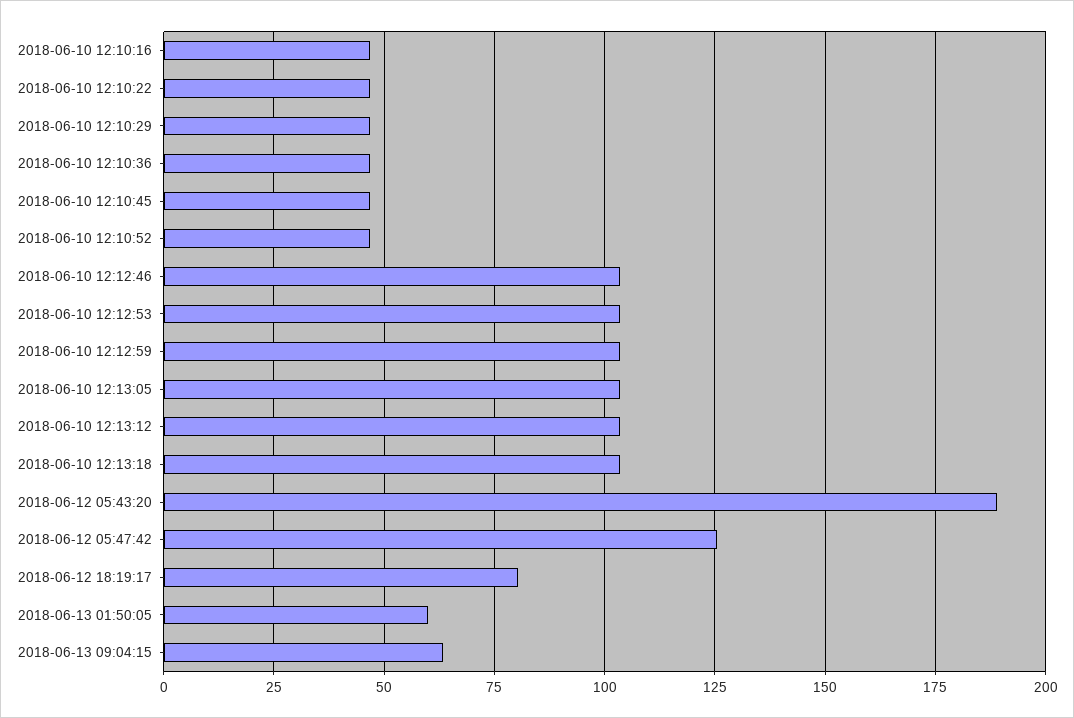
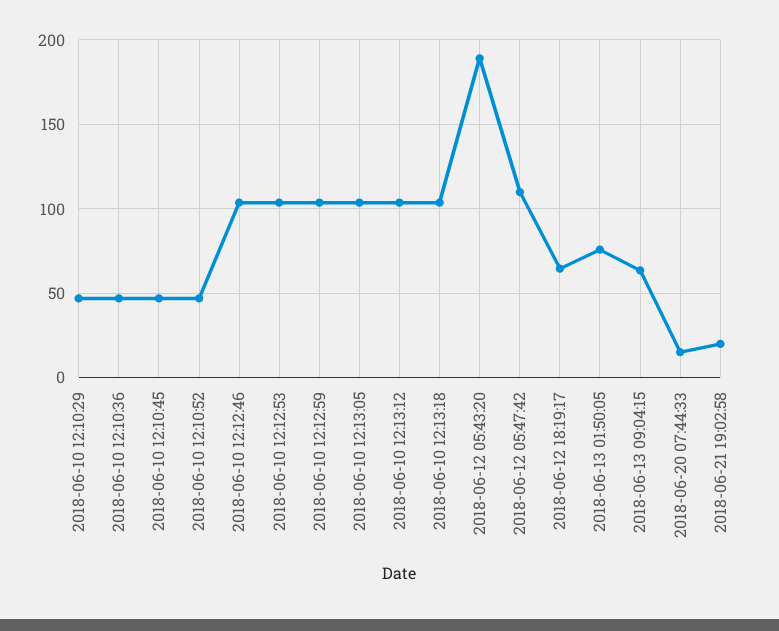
2018-06-10 12:10:16: 47.5 -> none
2018-06-10 12:10:22: 47.5 -> none
2018-06-12 05:47:42: 125 -> 110
2018-06-12 18:19:17: 80 -> 65
2018-06-13 01:50:05: 60 -> 75
2018-06-20 07:44:33: none -> 15
2018-06-21 19:02:58: none -> 20

